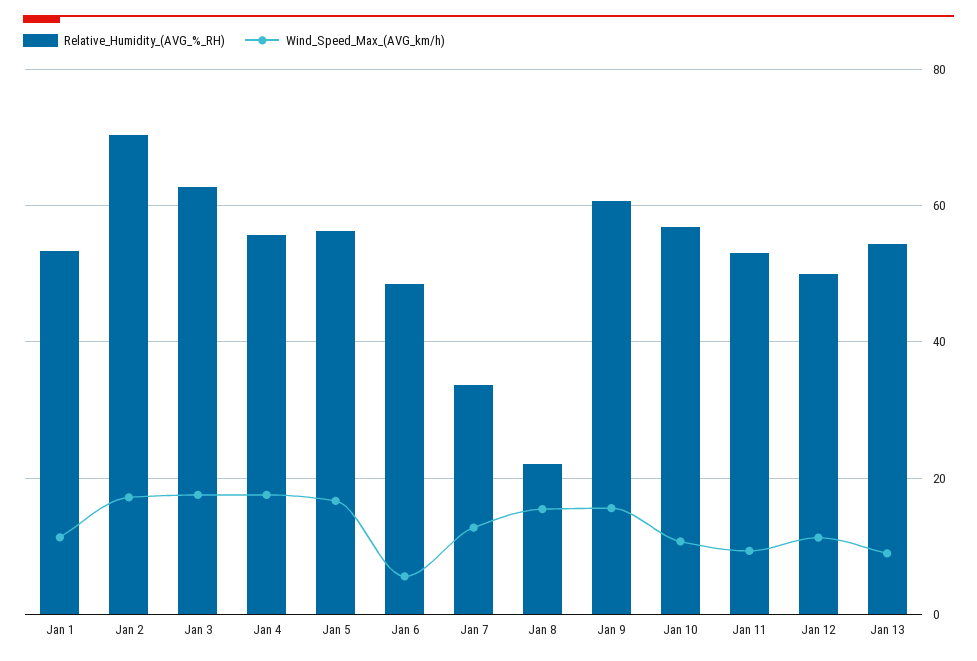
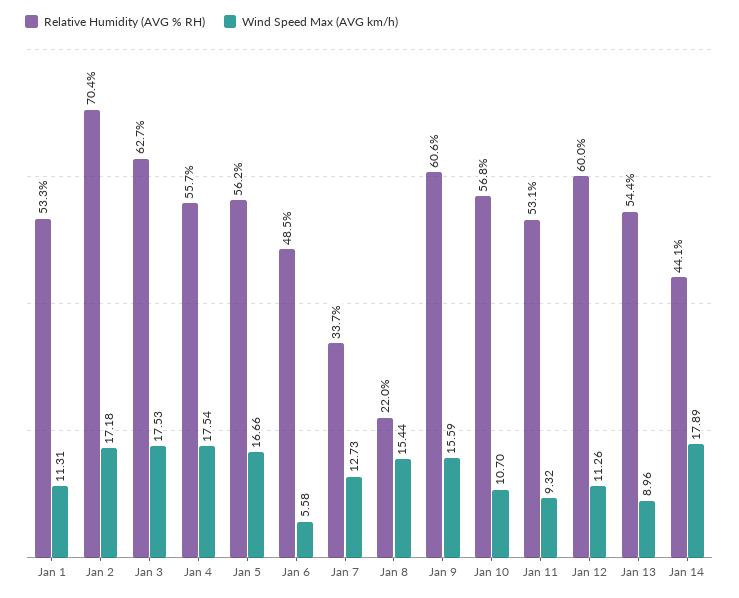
Relative_Humidity_(AVG_%_RH), Jan 12: 50 -> 60
Relative_Humidity_(AVG_%_RH), Jan 14: none -> 44.1
Wind_Speed_Max_(AVG_km/h), Jan 14: none -> 17.89

